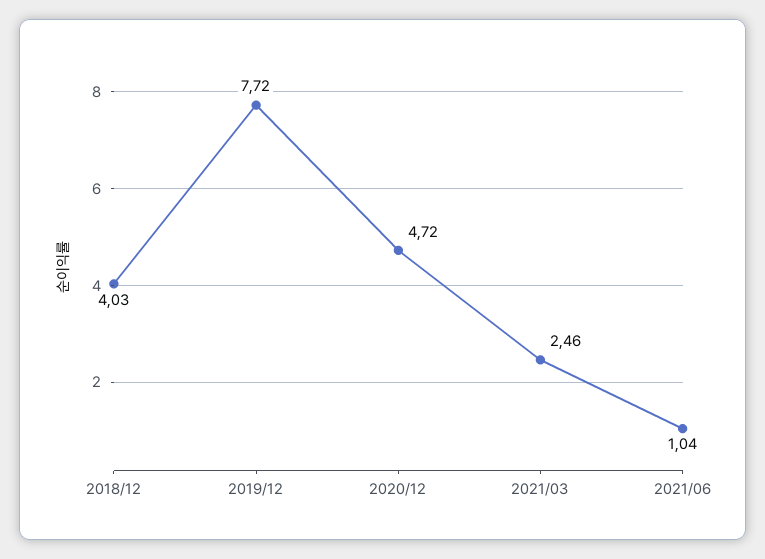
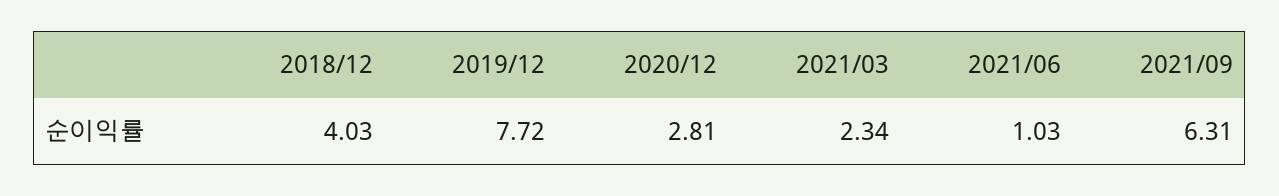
2020/12: 4.72 -> 2.81
2021/03: 2.46 -> 2.34
2021/06: 1.04 -> 1.03
2021/09: none -> 6.31

